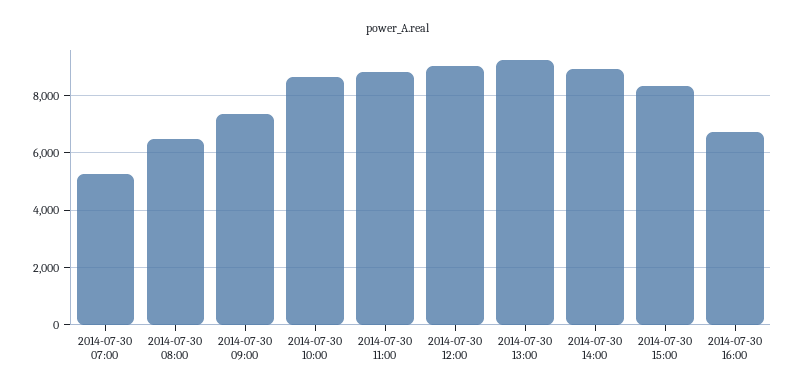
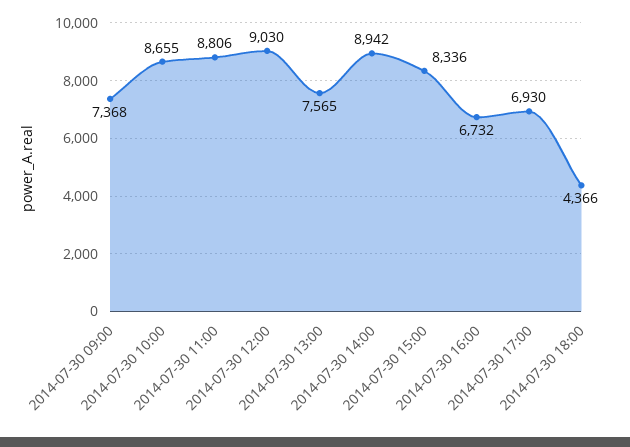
2014-07-30 07:00: 5250 -> none
2014-07-30 08:00: 6500 -> none
2014-07-30 13:00: 9250 -> 7565
2014-07-30 17:00: none -> 6930
2014-07-30 18:00: none -> 4366

